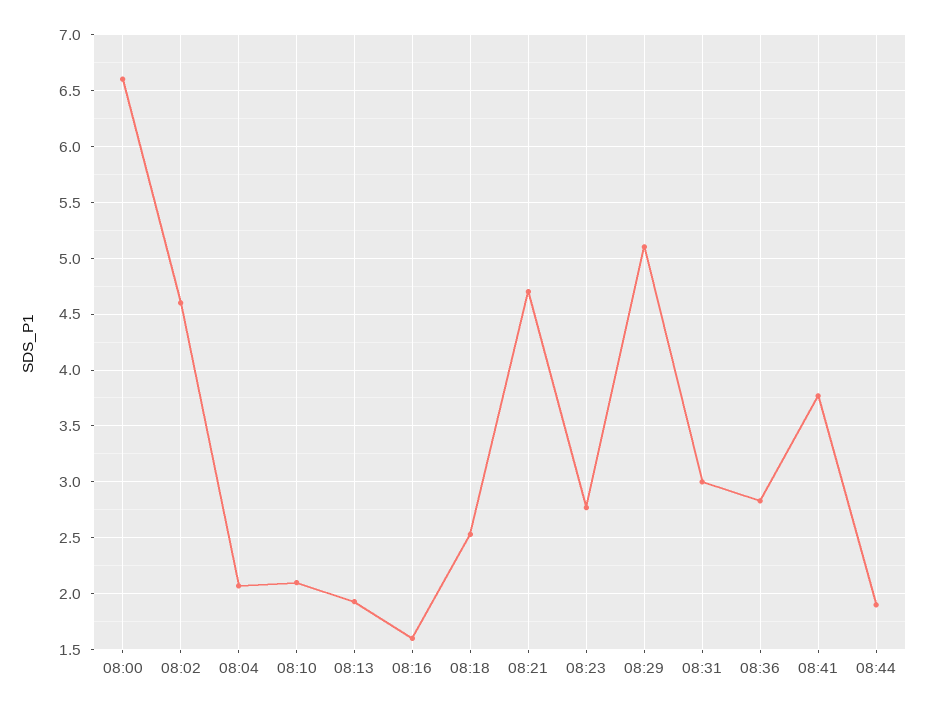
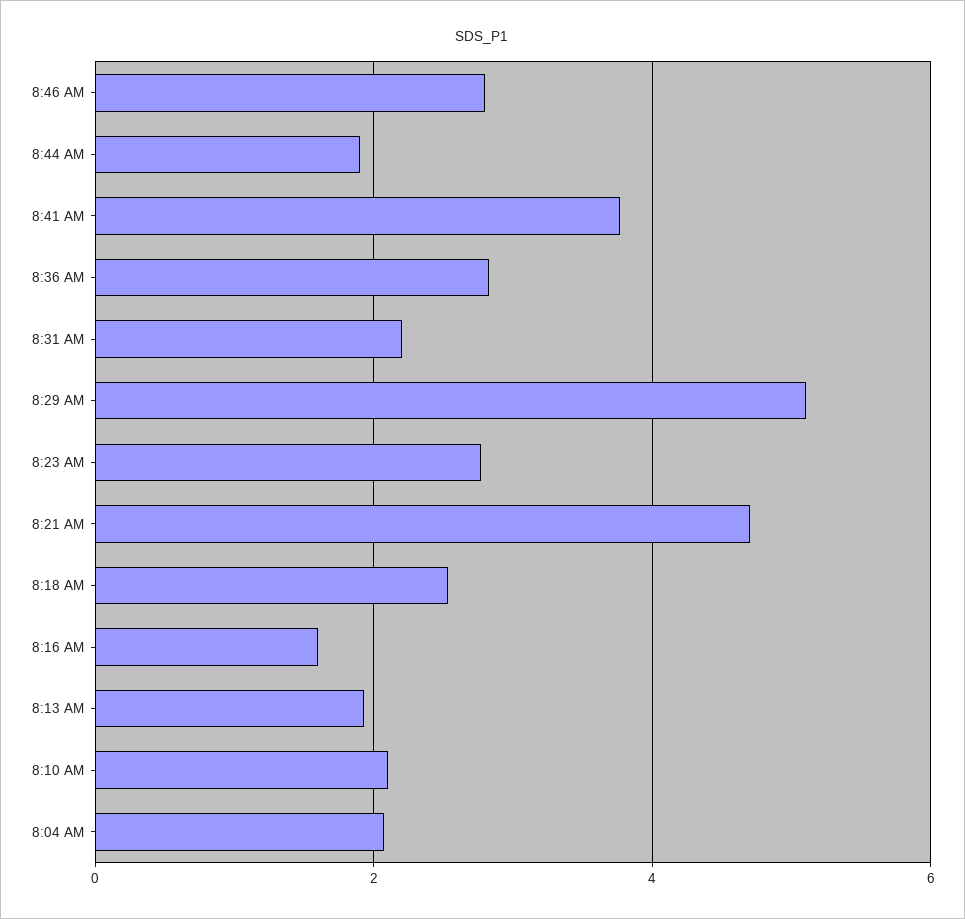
08:00: 6.6 -> none
08:02: 4.6 -> none
08:31: 3 -> 2.2
8:46 AM: none -> 2.8

